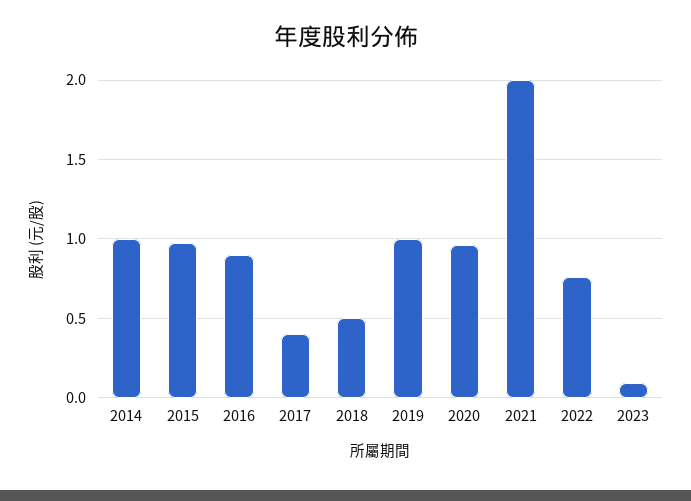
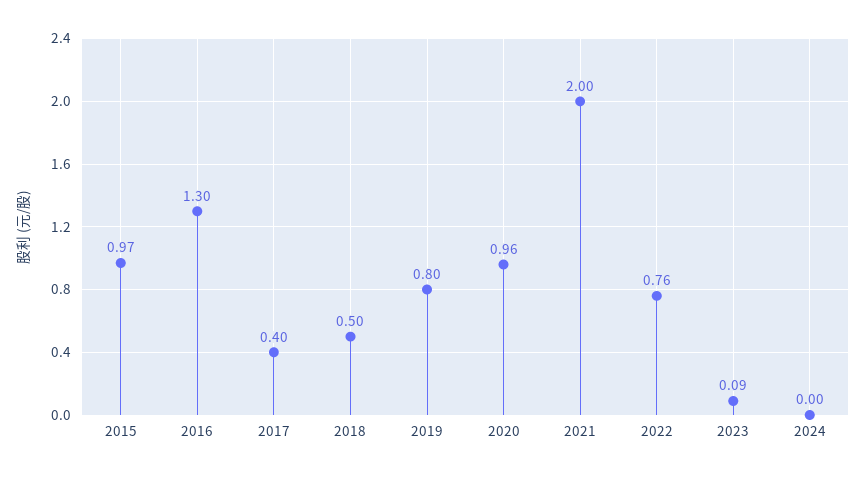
2014: 1 -> none
2016: 0.9 -> 1.3
2019: 1 -> 0.8
2024: none -> 0

